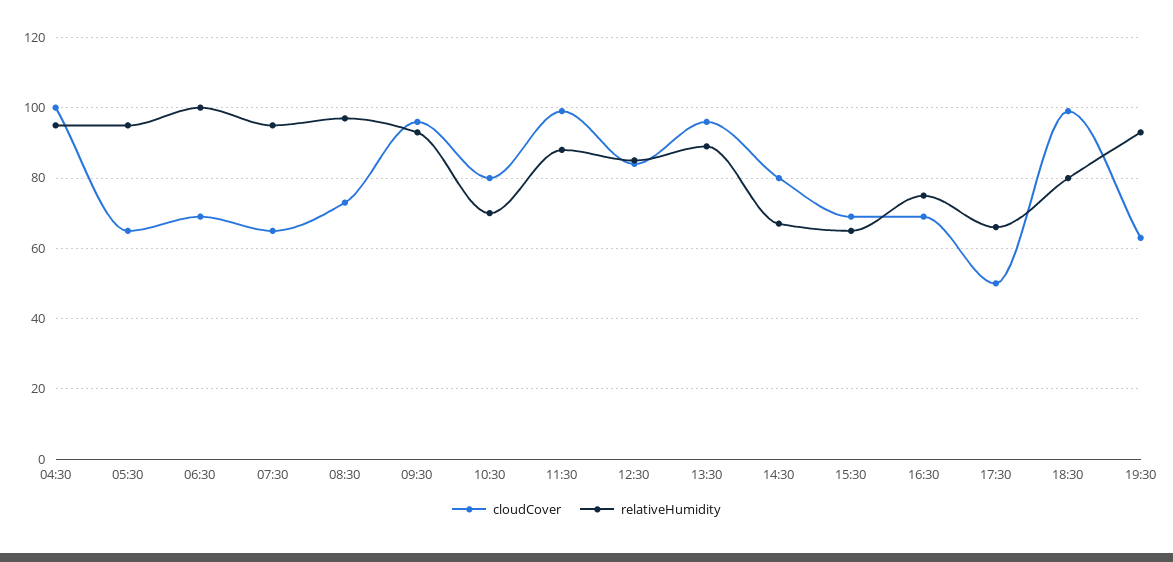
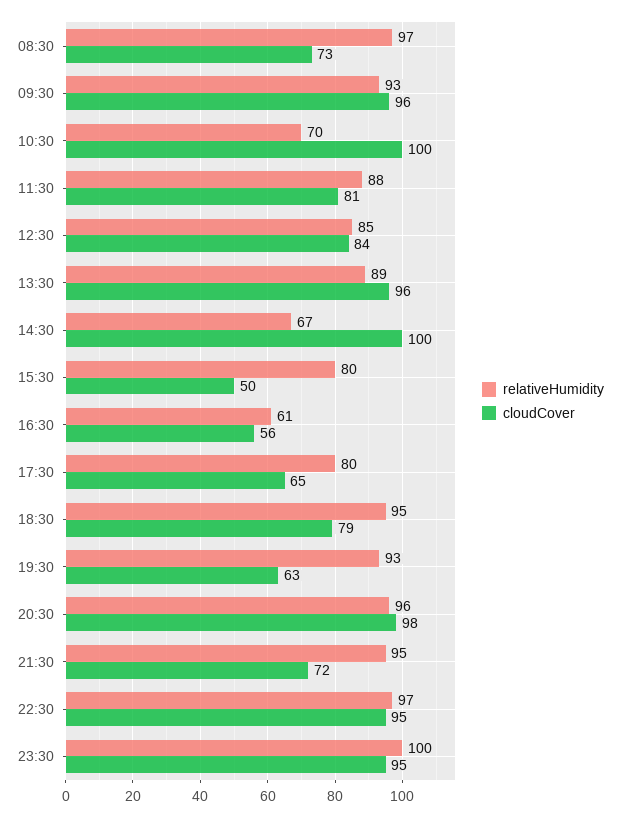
cloudCover, 04:30: 100 -> none
relativeHumidity, 04:30: 95 -> none
cloudCover, 05:30: 65 -> none
relativeHumidity, 05:30: 95 -> none
cloudCover, 06:30: 70 -> none
relativeHumidity, 06:30: 100 -> none
cloudCover, 07:30: 65 -> none
relativeHumidity, 07:30: 95 -> none
cloudCover, 10:30: 80 -> 100
cloudCover, 11:30: 100 -> 81
cloudCover, 14:30: 80 -> 100
cloudCover, 15:30: 70 -> 50
relativeHumidity, 15:30: 65 -> 80
cloudCover, 16:30: 70 -> 56
relativeHumidity, 16:30: 75 -> 61
cloudCover, 17:30: 50 -> 65
relativeHumidity, 17:30: 65 -> 80
cloudCover, 18:30: 100 -> 79
relativeHumidity, 18:30: 80 -> 95
relativeHumidity, 20:30: none -> 96
cloudCover, 20:30: none -> 98
relativeHumidity, 21:30: none -> 95
cloudCover, 21:30: none -> 72
relativeHumidity, 22:30: none -> 97
cloudCover, 22:30: none -> 95
relativeHumidity, 23:30: none -> 100
cloudCover, 23:30: none -> 95

